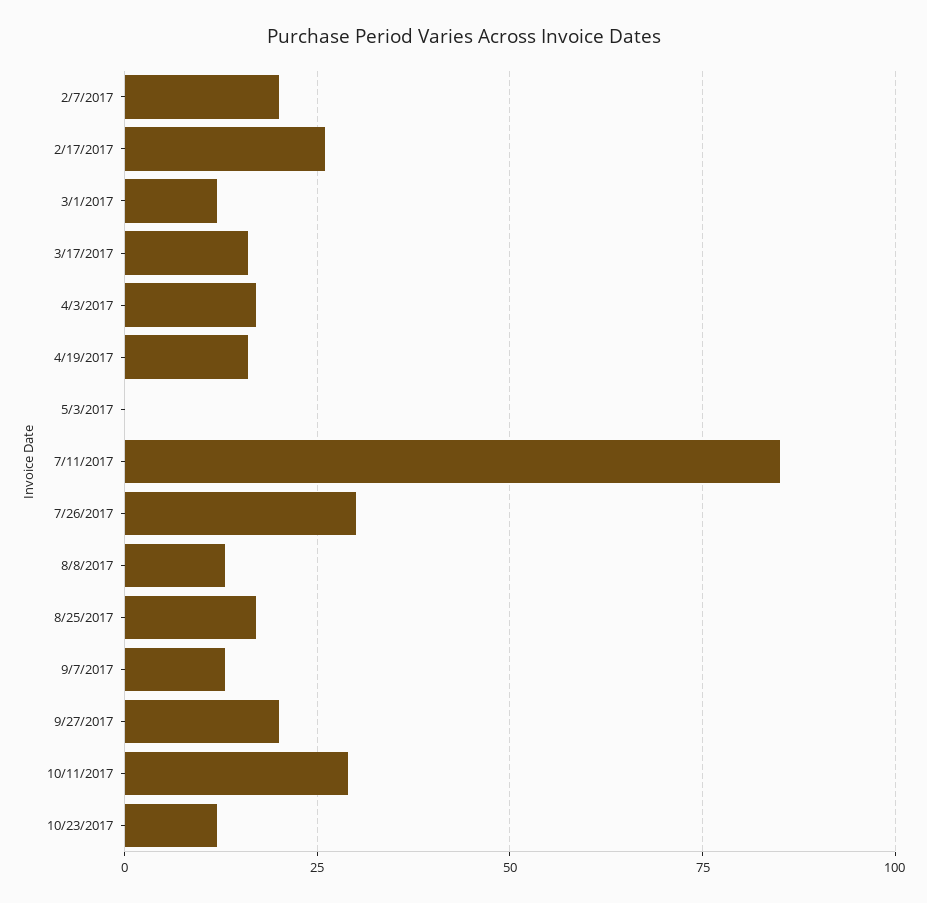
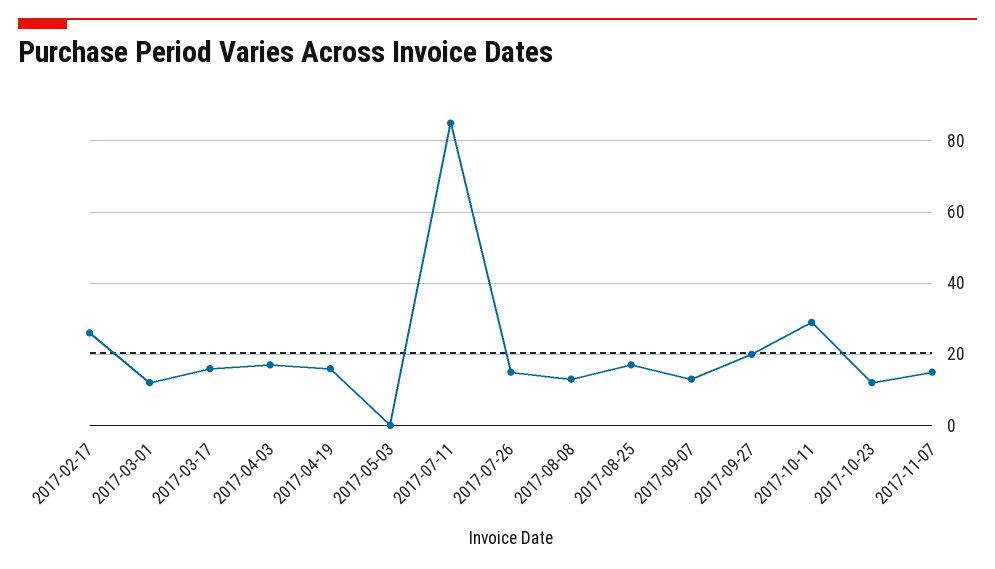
2/7/2017: 20 -> none
7/26/2017: 30 -> 15
2017-11-07: none -> 15

